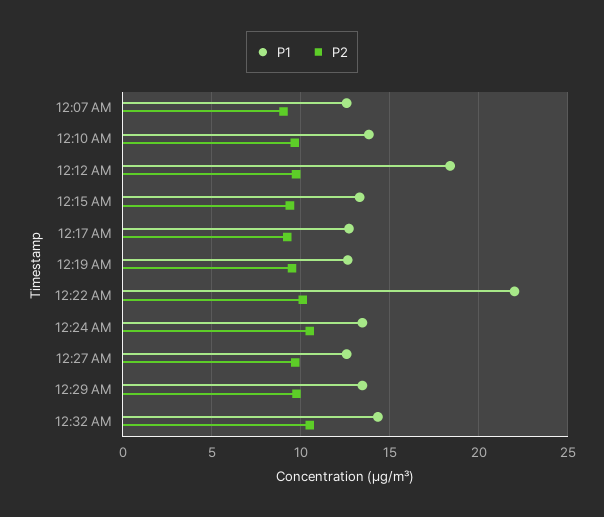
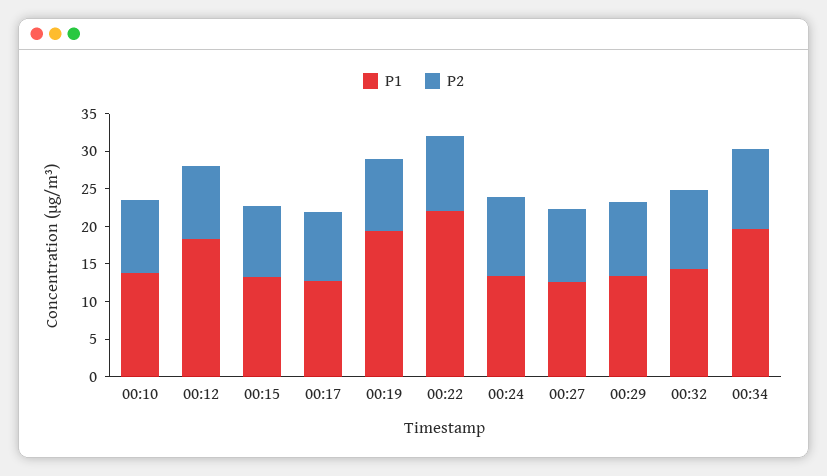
P1, 12:07 AM: 12.5 -> none
P2, 12:07 AM: 9 -> none
P1, 12:19 AM: 12.5 -> 20
P1, 00:34: none -> 20
P2, 00:34: none -> 10

